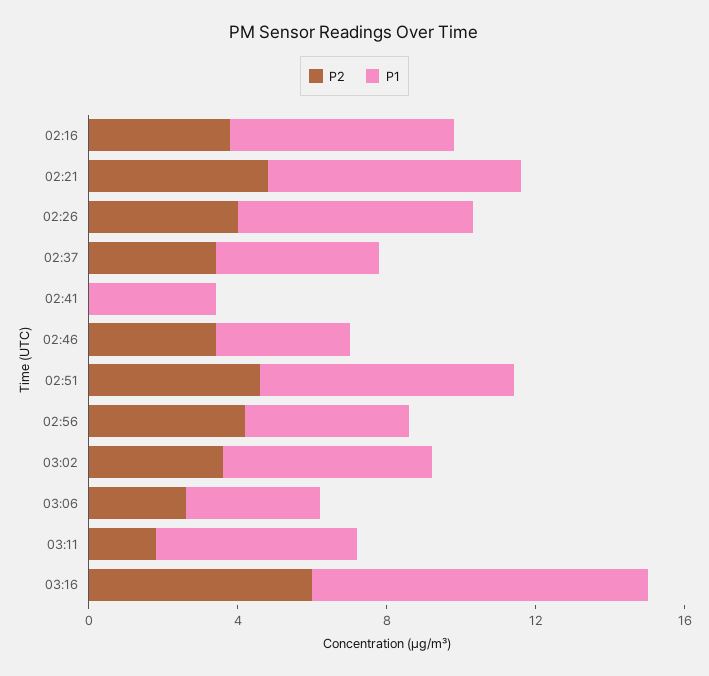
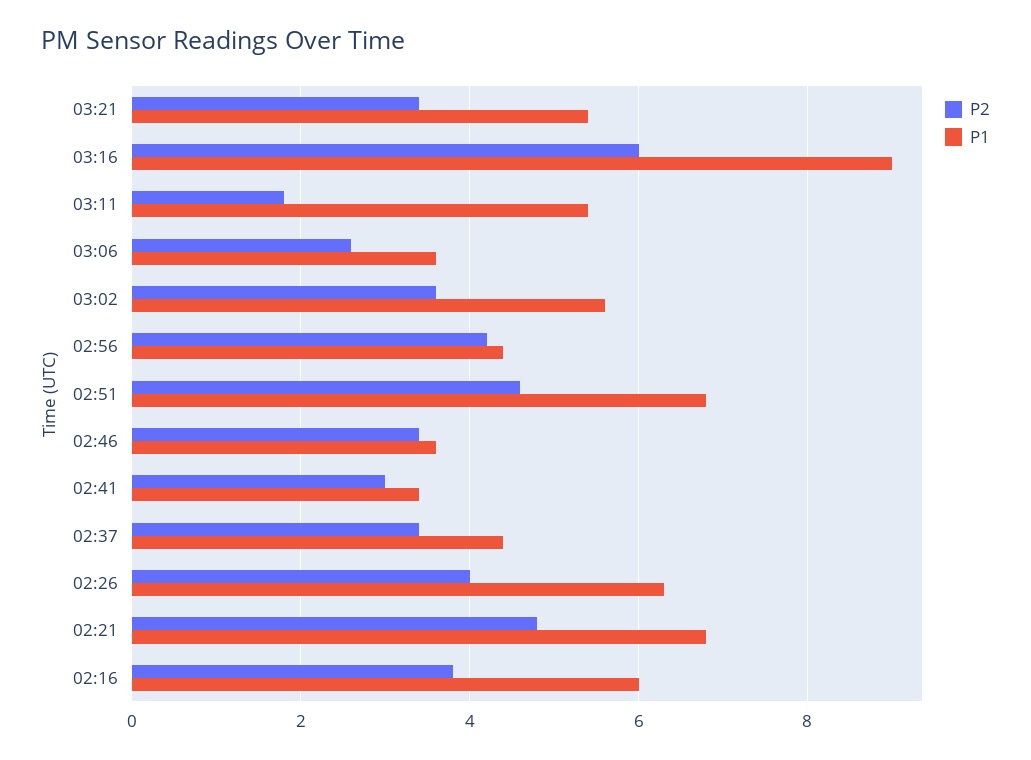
P2, 02:41: 0 -> 3
P2, 03:21: none -> 3.5
P1, 03:21: none -> 5.5

